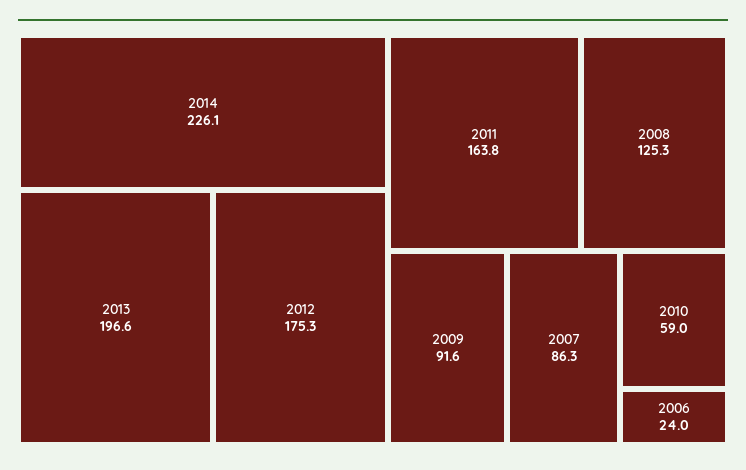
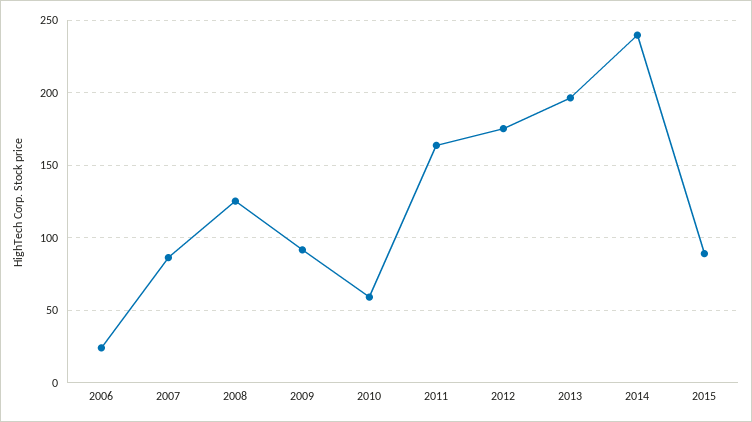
2014: 226.1 -> 240
2015: none -> 90

